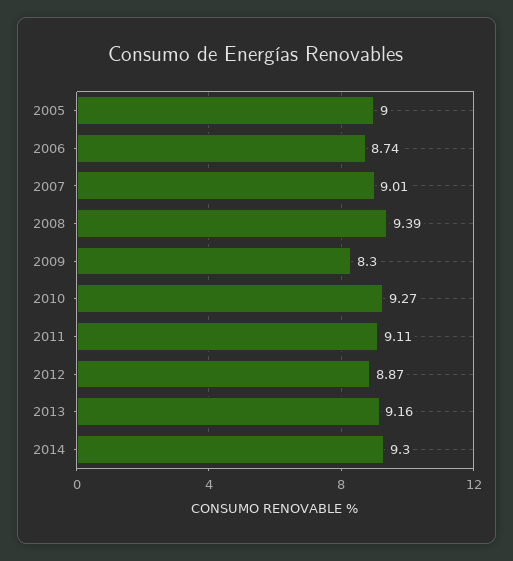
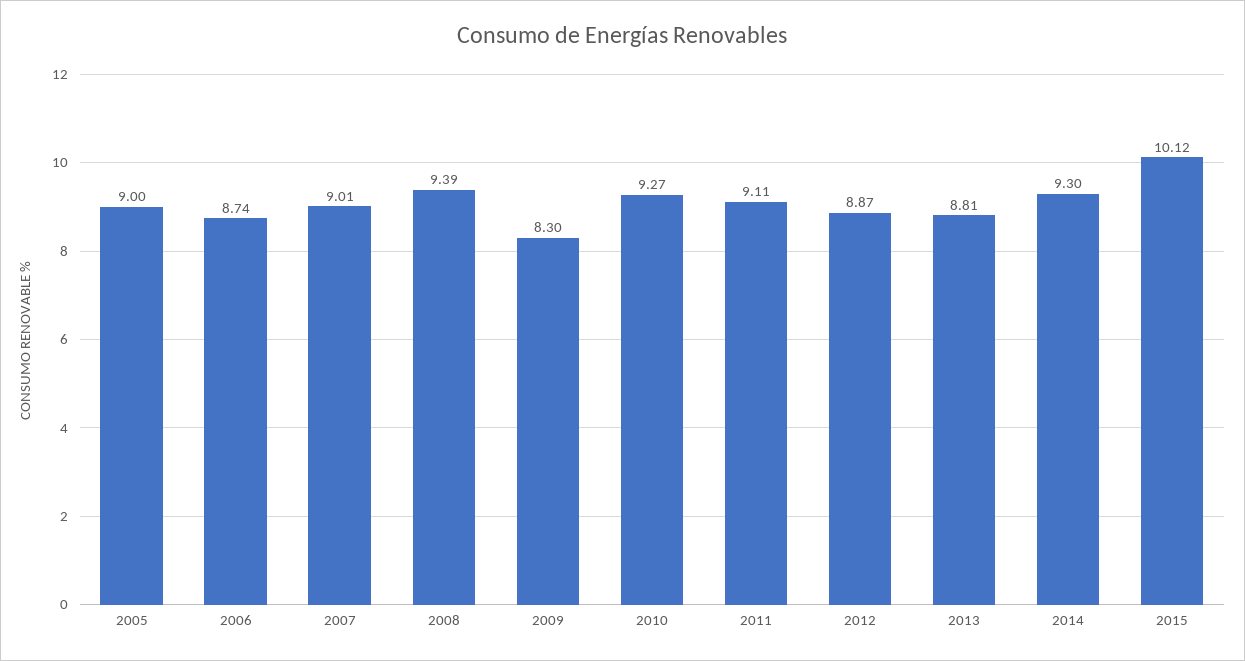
2013: 9.16 -> 8.81
2015: none -> 10.12

